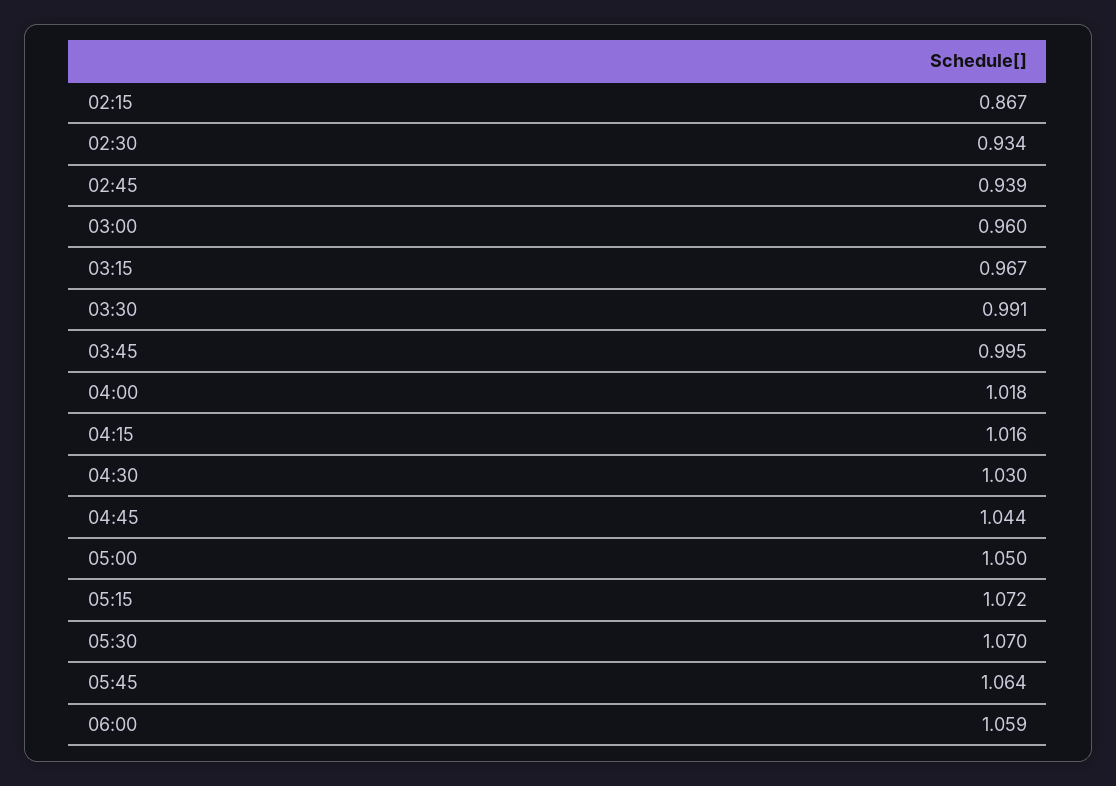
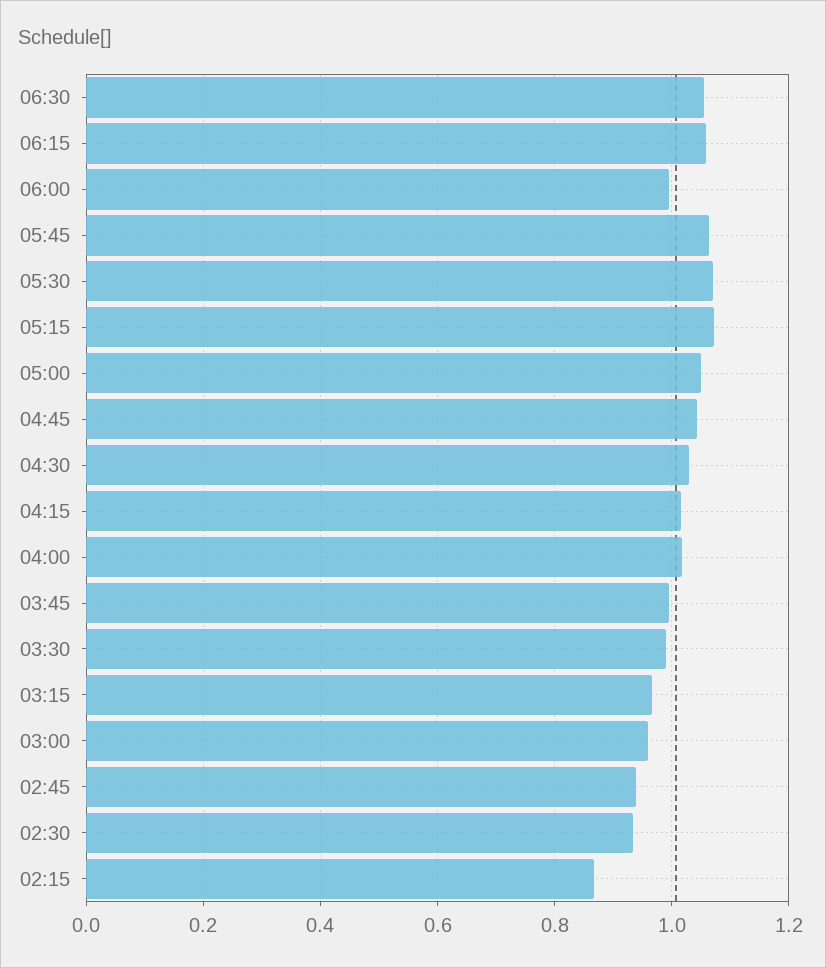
06:00: 1.059 -> 1
06:30: none -> 1.06
06:15: none -> 1.06

